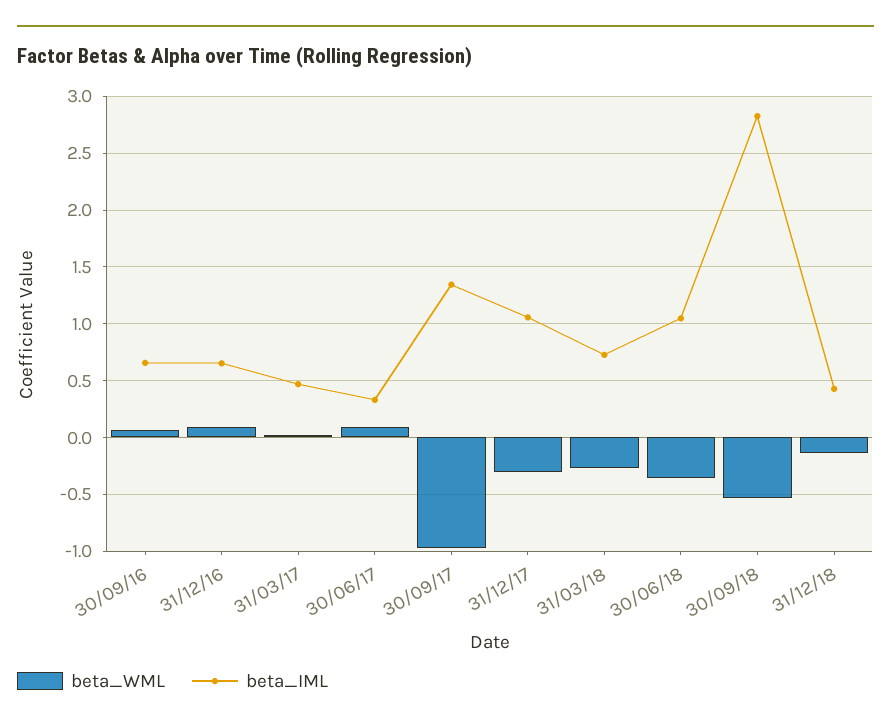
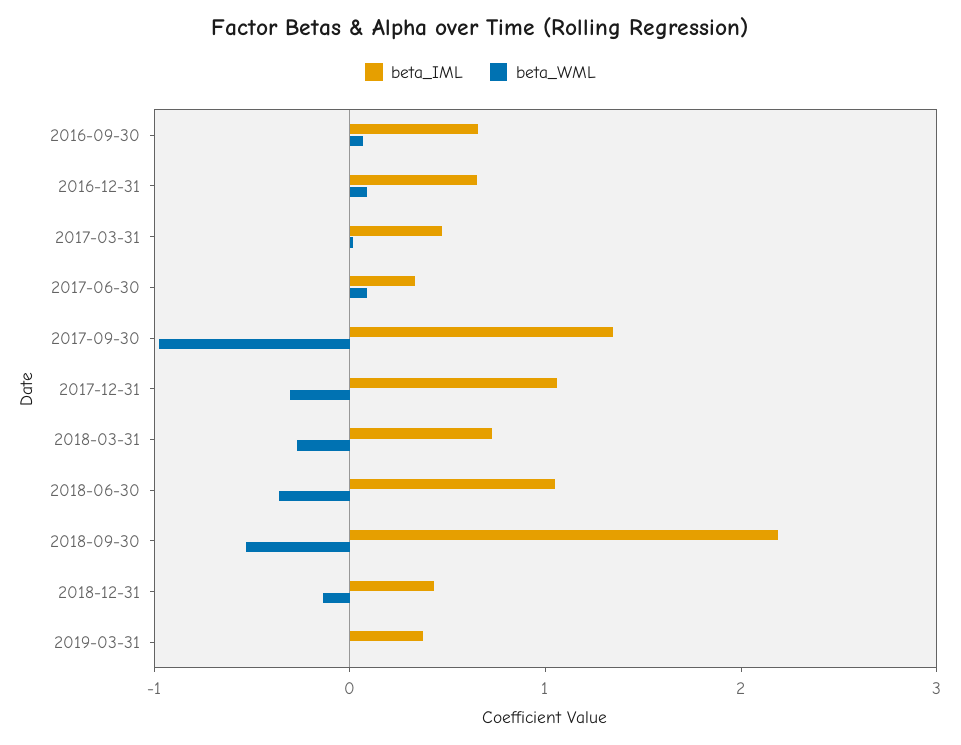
beta_IML, 30/09/18: 2.8 -> 2.2
beta_IML, 2019-03-31: none -> 0.4
beta_WML, 2019-03-31: none -> 0

